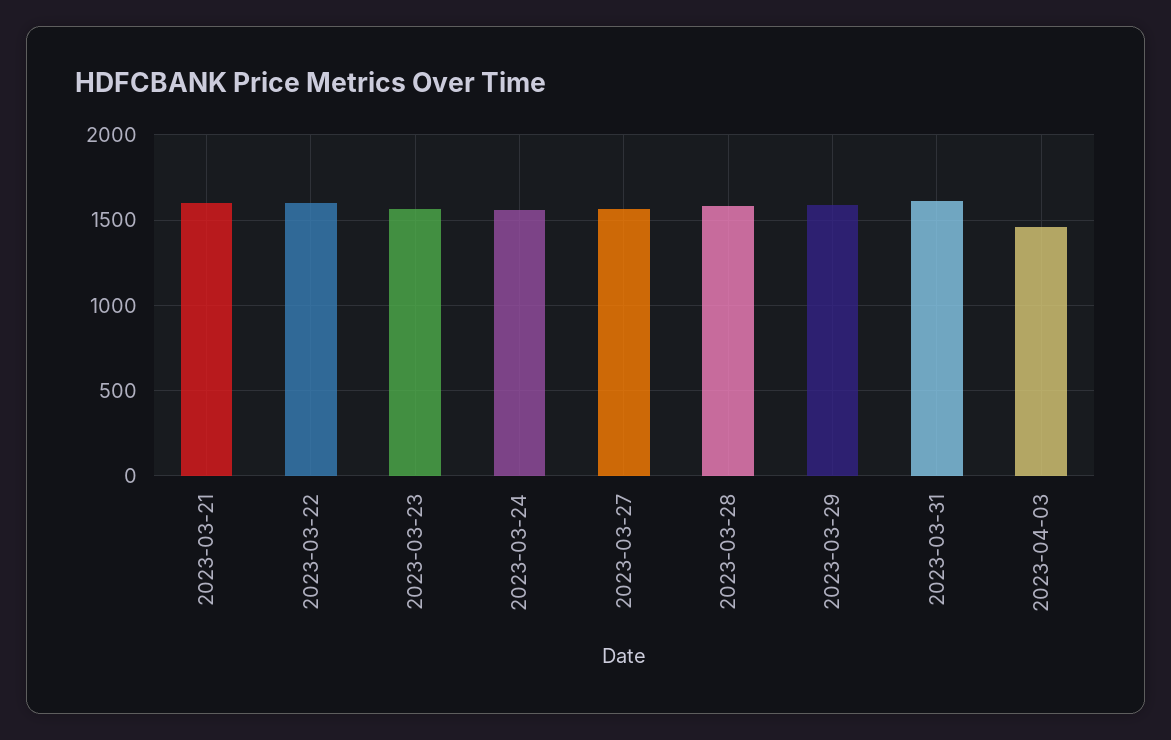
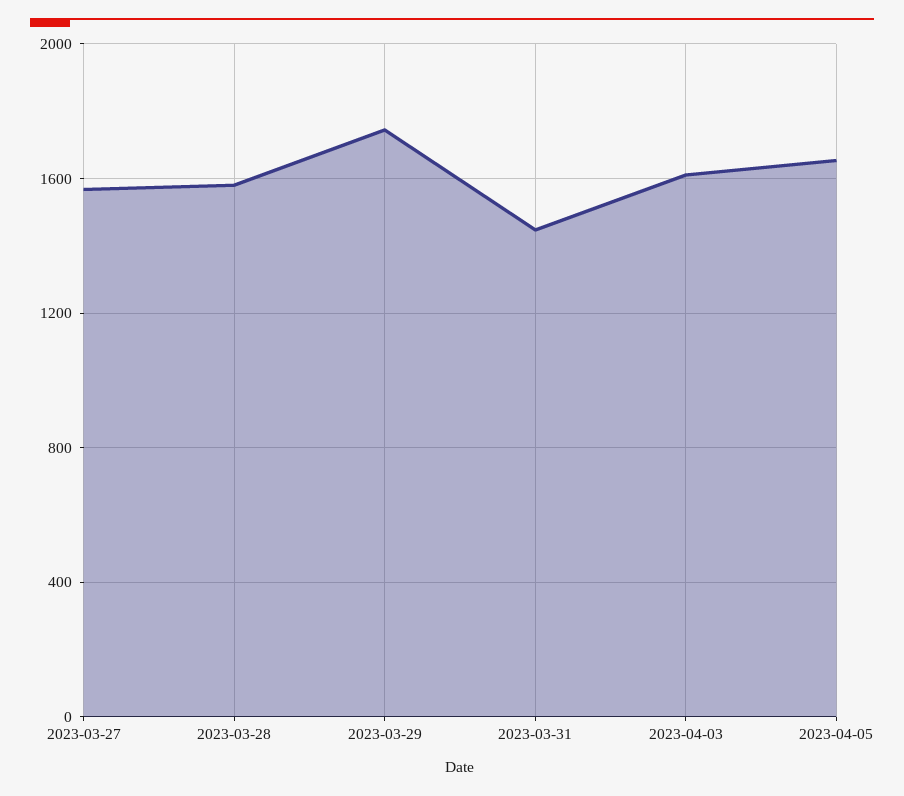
2023-03-21: 1600 -> none
2023-03-22: 1600 -> none
2023-03-23: 1550 -> none
2023-03-24: 1550 -> none
2023-03-29: 1600 -> 1750
2023-03-31: 1600 -> 1450
2023-04-03: 1450 -> 1600
2023-04-05: none -> 1650

